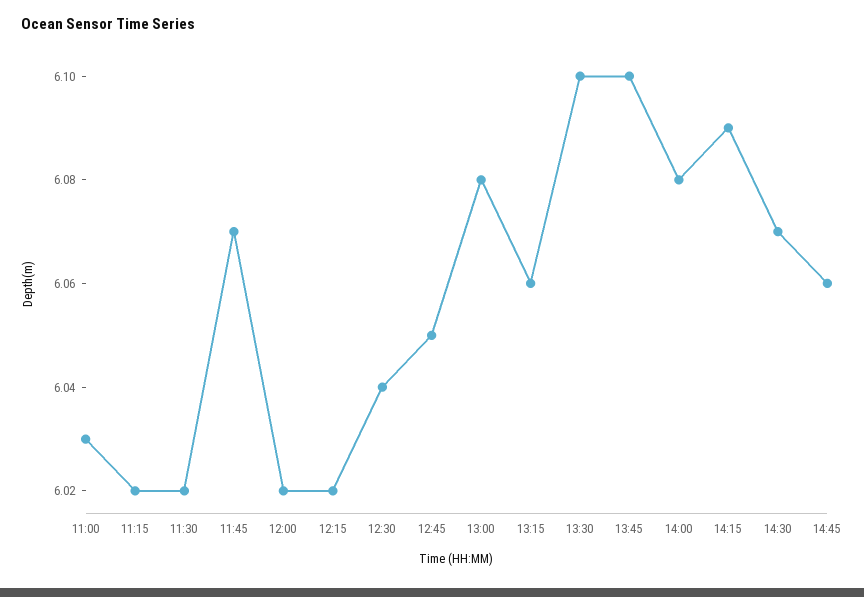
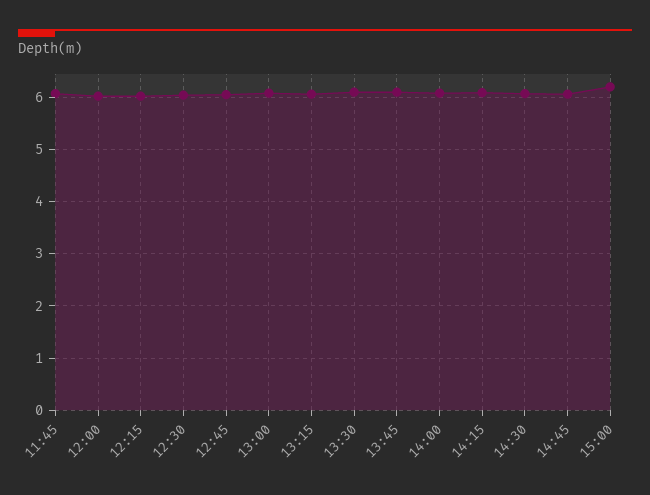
11:00: 6.03 -> none
11:15: 6.02 -> none
11:30: 6.02 -> none
15:00: none -> 6.2

